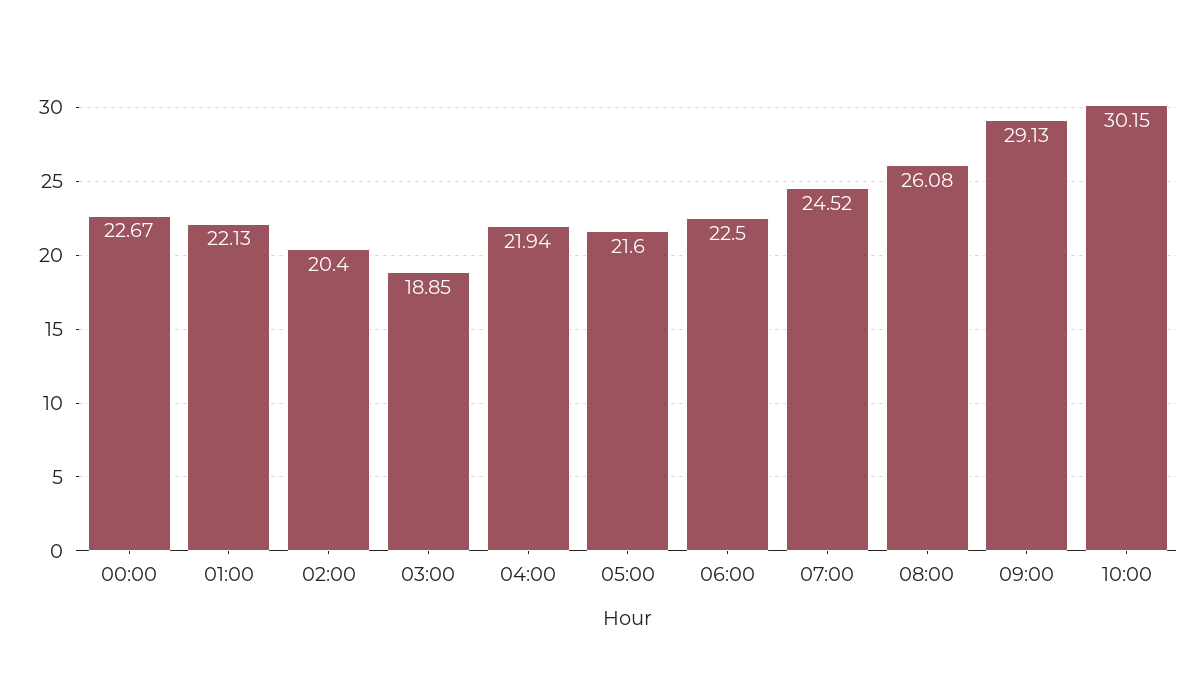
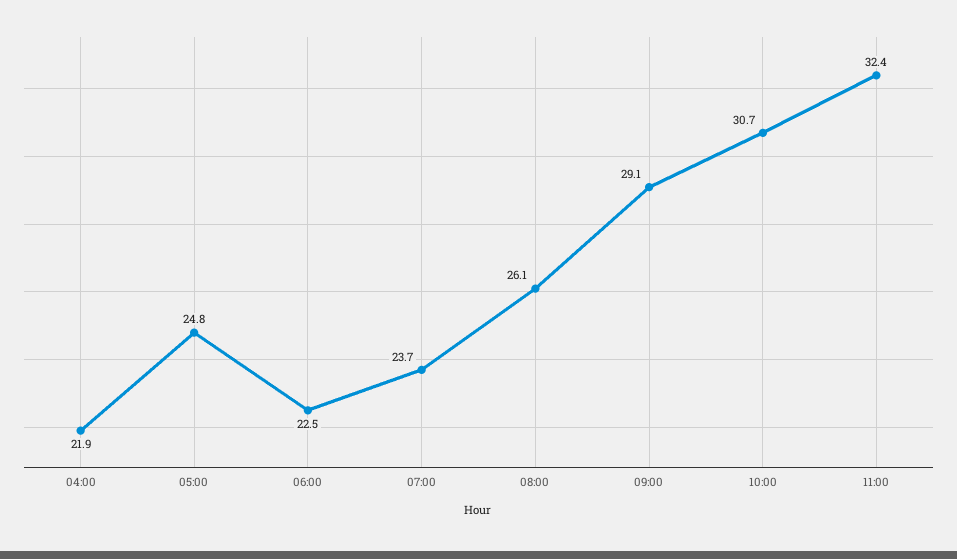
00:00: 22.67 -> none
01:00: 22.13 -> none
02:00: 20.4 -> none
03:00: 18.85 -> none
05:00: 21.6 -> 24.8
07:00: 24.52 -> 23.7
10:00: 30.15 -> 30.7
11:00: none -> 32.4

